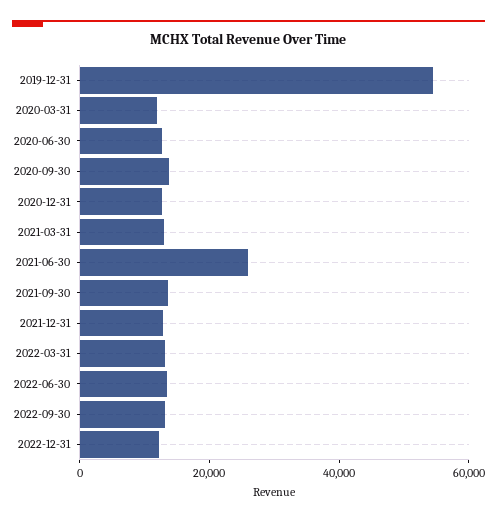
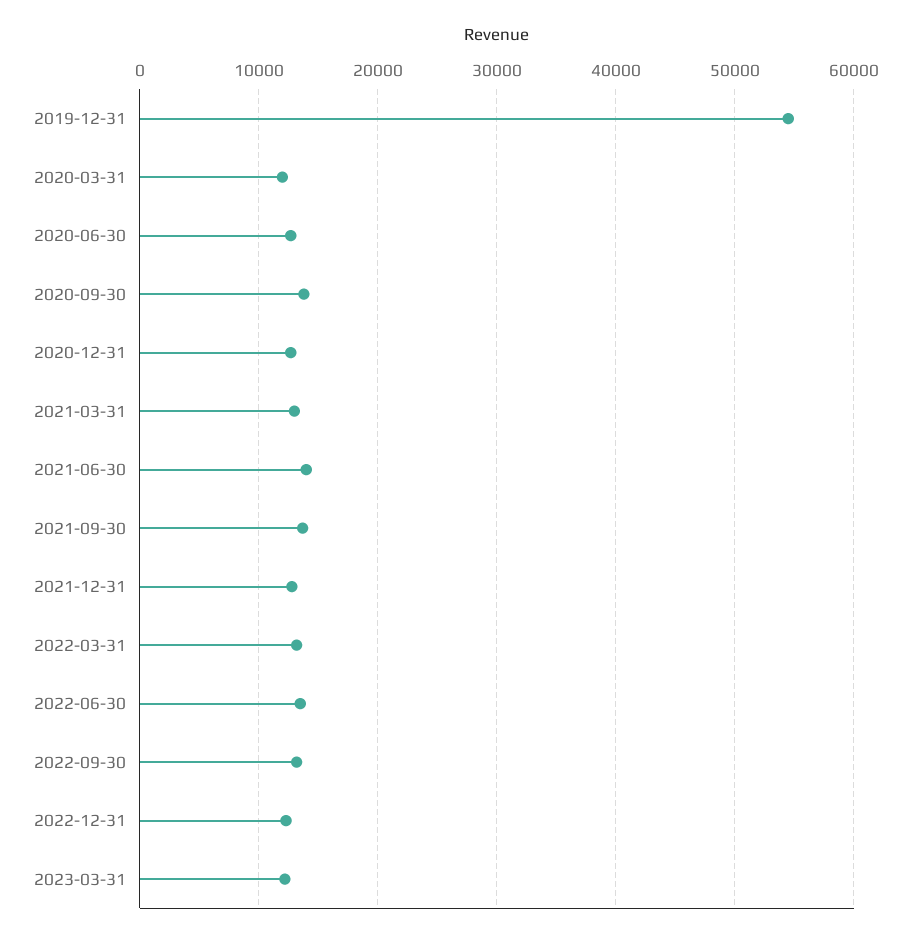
2021-06-30: 25000 -> 14000
2023-03-31: none -> 12000

